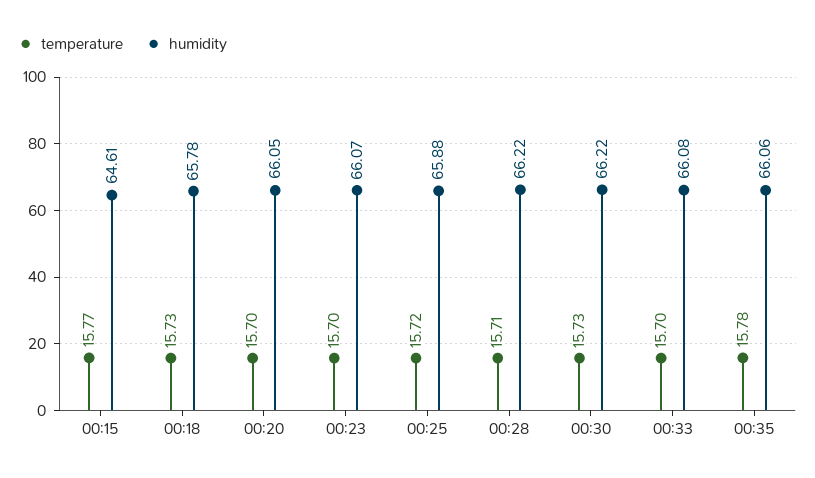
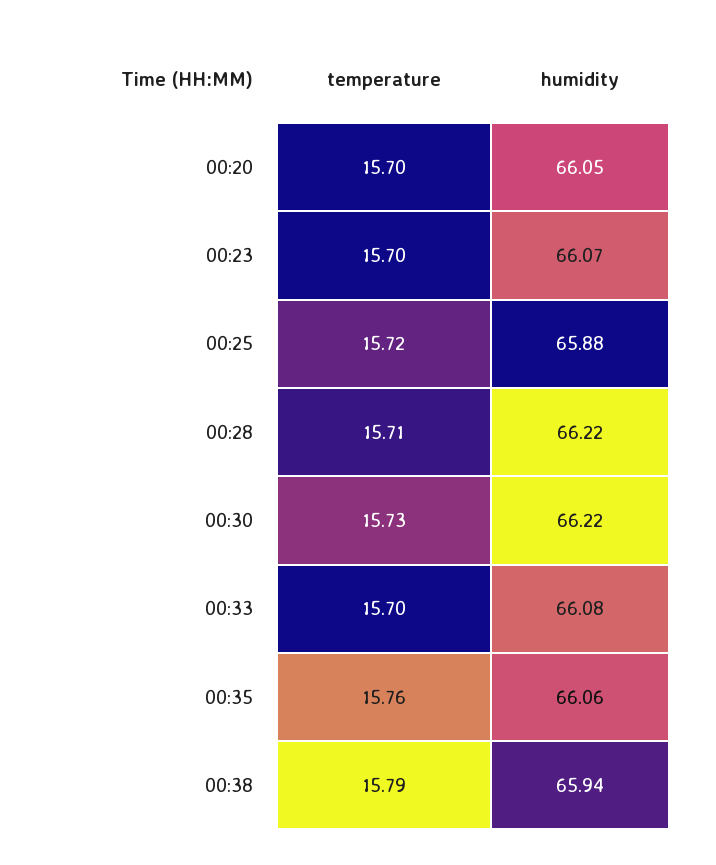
temperature, 00:15: 15.77 -> none
humidity, 00:15: 64.61 -> none
temperature, 00:18: 15.73 -> none
humidity, 00:18: 65.78 -> none
temperature, 00:35: 15.78 -> 15.76
temperature, 00:38: none -> 15.79
humidity, 00:38: none -> 65.94

